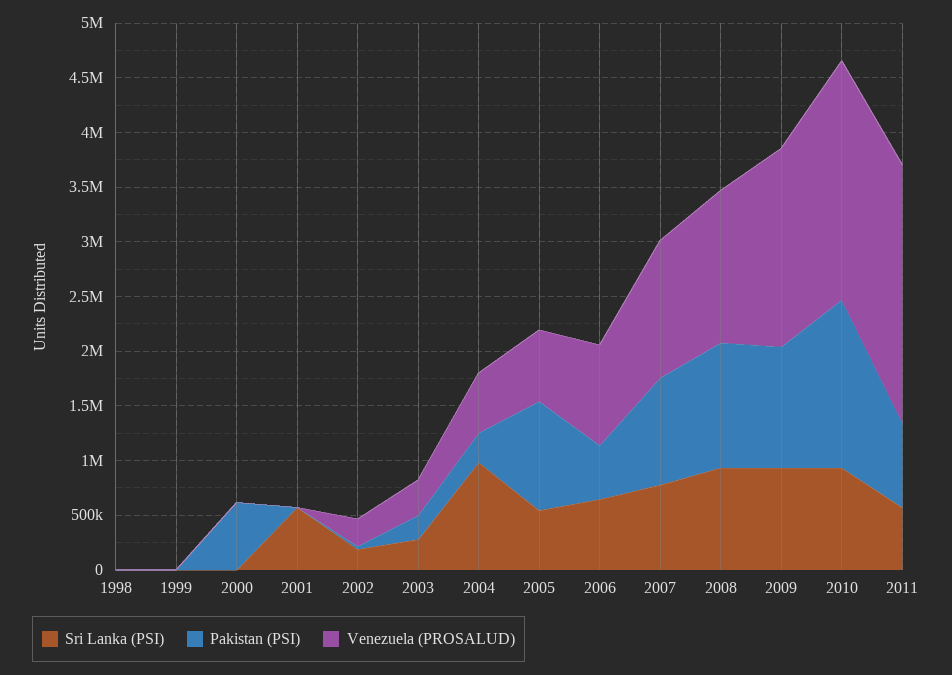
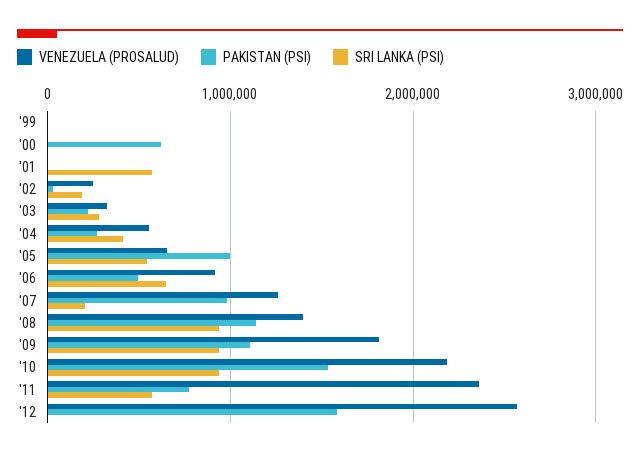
Sri Lanka (PSI), 1998: 0 -> none
Pakistan (PSI), 1998: 0 -> none
Venezuela (PROSALUD), 1998: 0 -> none
Sri Lanka (PSI), 2004: 1000000 -> 400000
Sri Lanka (PSI), 2007: 800000 -> 200000
Venezuela (PROSALUD), '12: none -> 2600000
Pakistan (PSI), '12: none -> 1600000
Sri Lanka (PSI), '12: none -> 0

